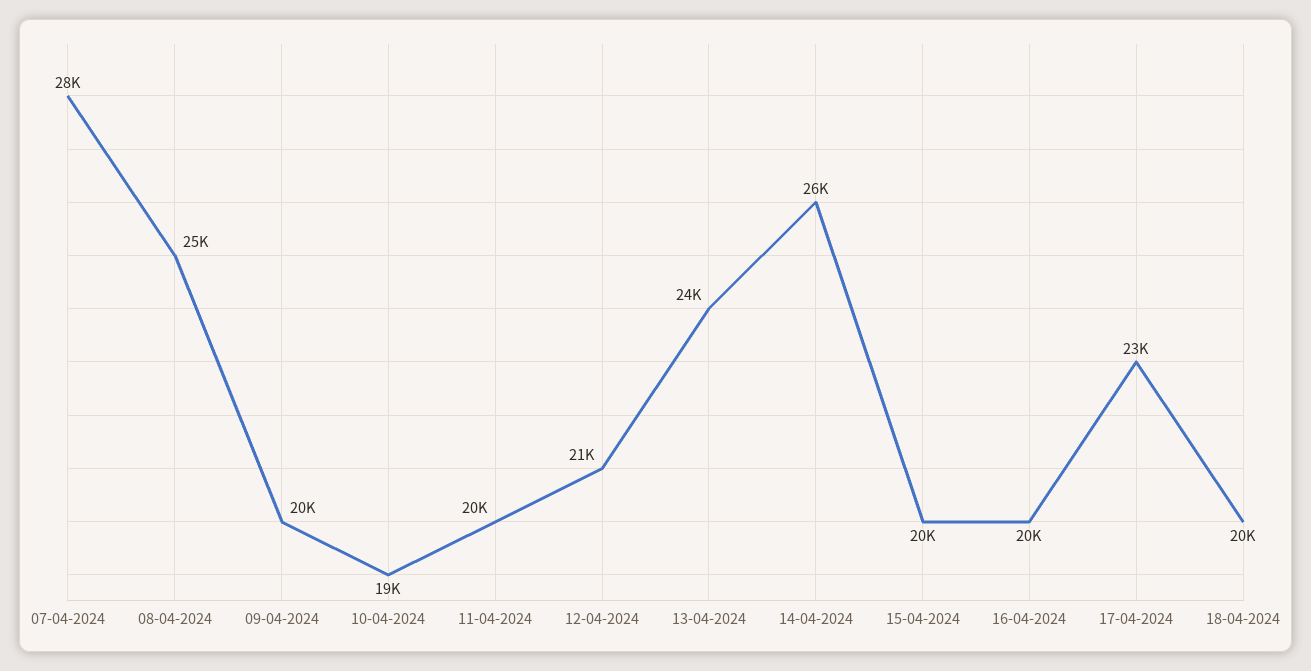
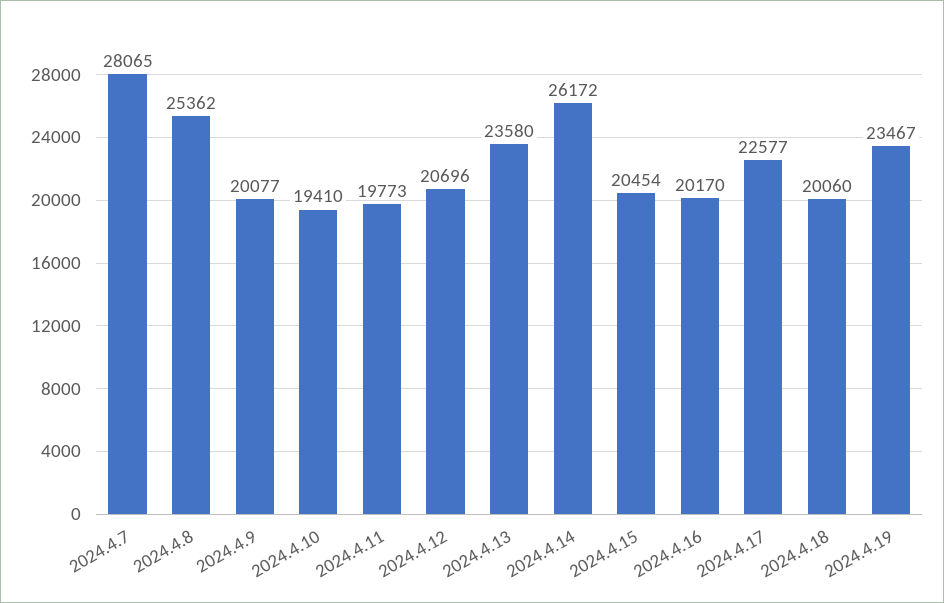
2024.4.19: none -> 23467

